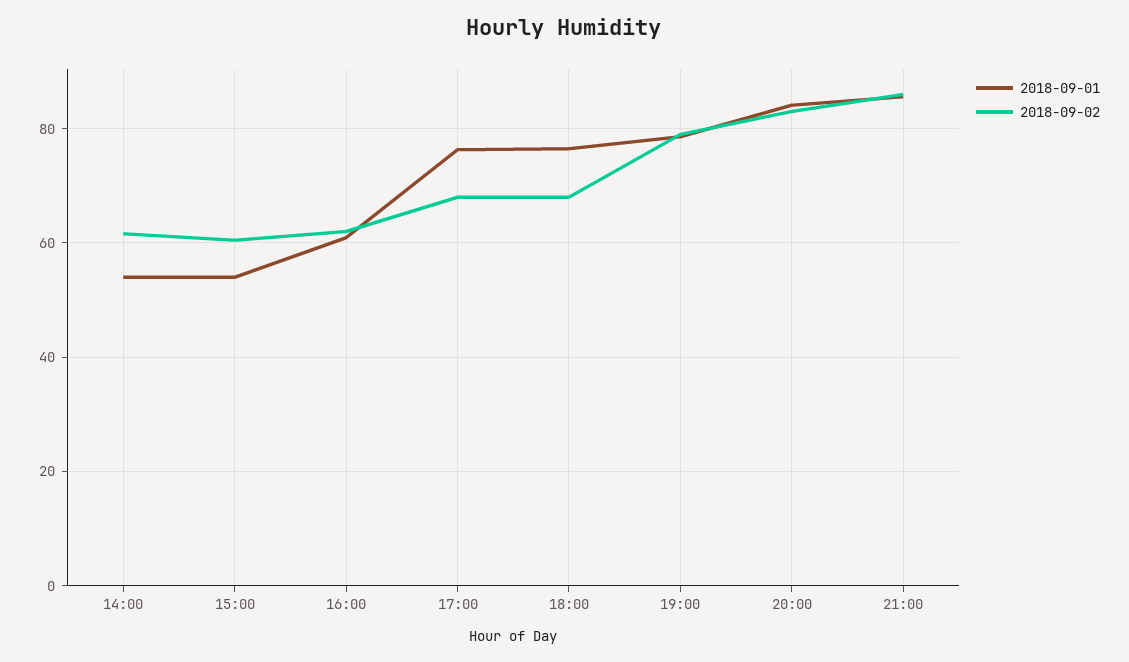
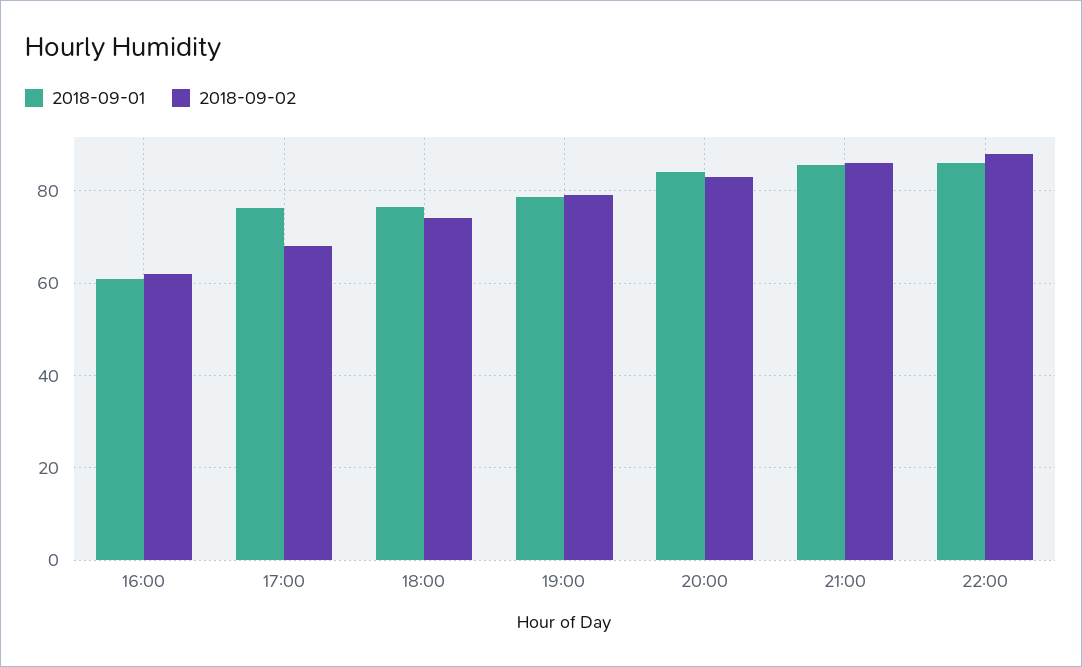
2018-09-01, 14:00: 54 -> none
2018-09-02, 14:00: 62 -> none
2018-09-01, 15:00: 54 -> none
2018-09-02, 15:00: 60 -> none
2018-09-02, 18:00: 68 -> 74
2018-09-01, 22:00: none -> 86
2018-09-02, 22:00: none -> 88

